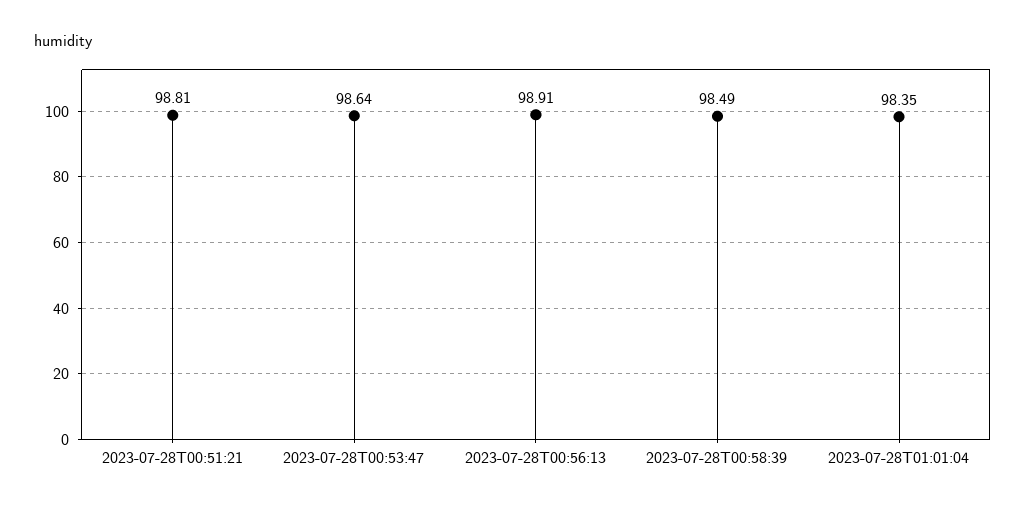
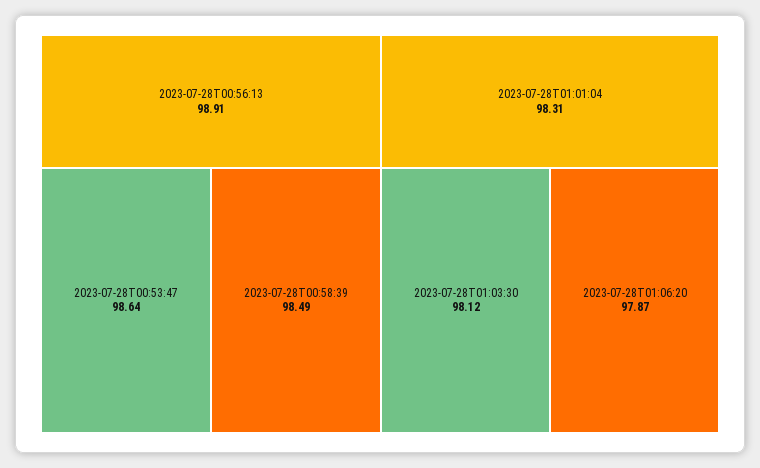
2023-07-28T00:51:21: 98.81 -> none
2023-07-28T01:01:04: 98.35 -> 98.31
2023-07-28T01:03:30: none -> 98.12
2023-07-28T01:06:20: none -> 97.87

